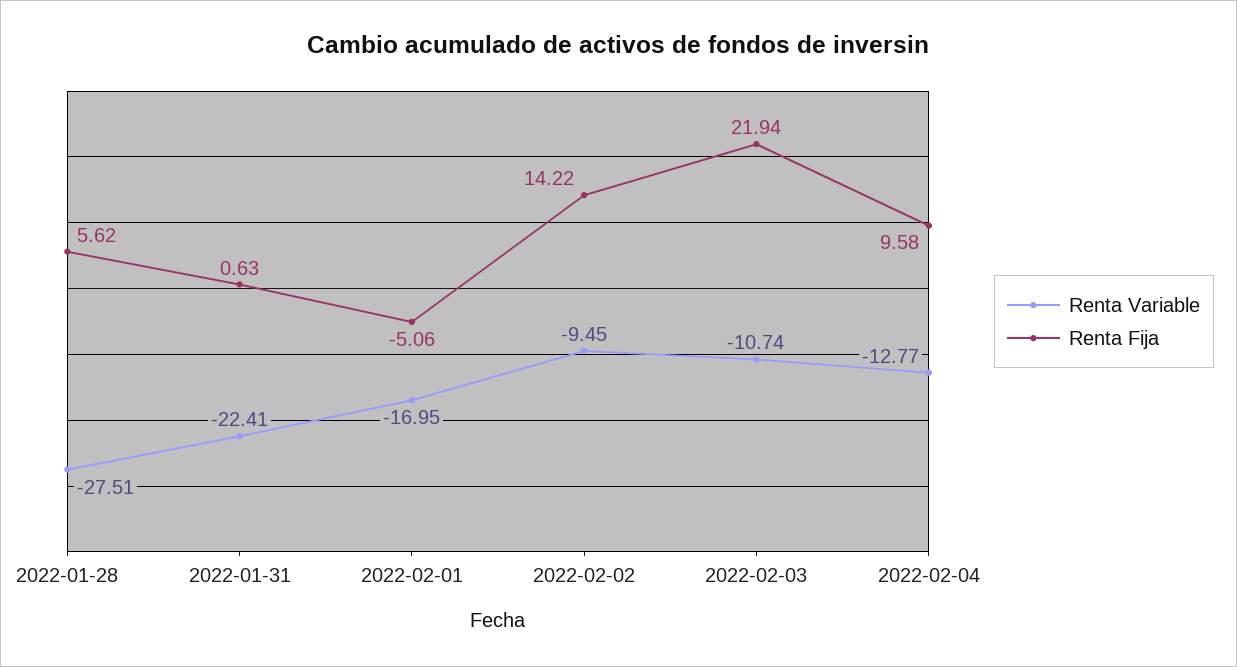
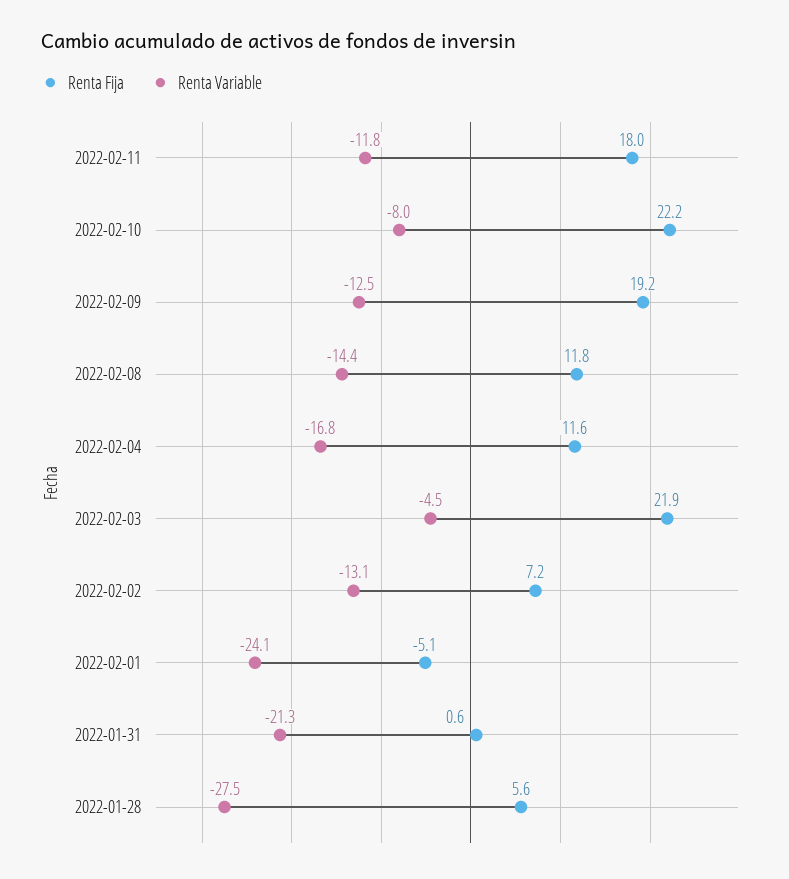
Renta Variable, 2022-01-31: -22.41 -> -21.3
Renta Variable, 2022-02-01: -16.95 -> -24.1
Renta Variable, 2022-02-02: -9.45 -> -13.1
Renta Fija, 2022-02-02: 14.22 -> 7.2
Renta Variable, 2022-02-03: -10.74 -> -4.5
Renta Variable, 2022-02-04: -12.77 -> -16.8
Renta Fija, 2022-02-04: 9.58 -> 11.6
Renta Fija, 2022-02-11: none -> 18
Renta Variable, 2022-02-11: none -> -11.8
Renta Fija, 2022-02-10: none -> 22.2
Renta Variable, 2022-02-10: none -> -8
Renta Fija, 2022-02-09: none -> 19.2
Renta Variable, 2022-02-09: none -> -12.5
Renta Fija, 2022-02-08: none -> 11.8
Renta Variable, 2022-02-08: none -> -14.4

